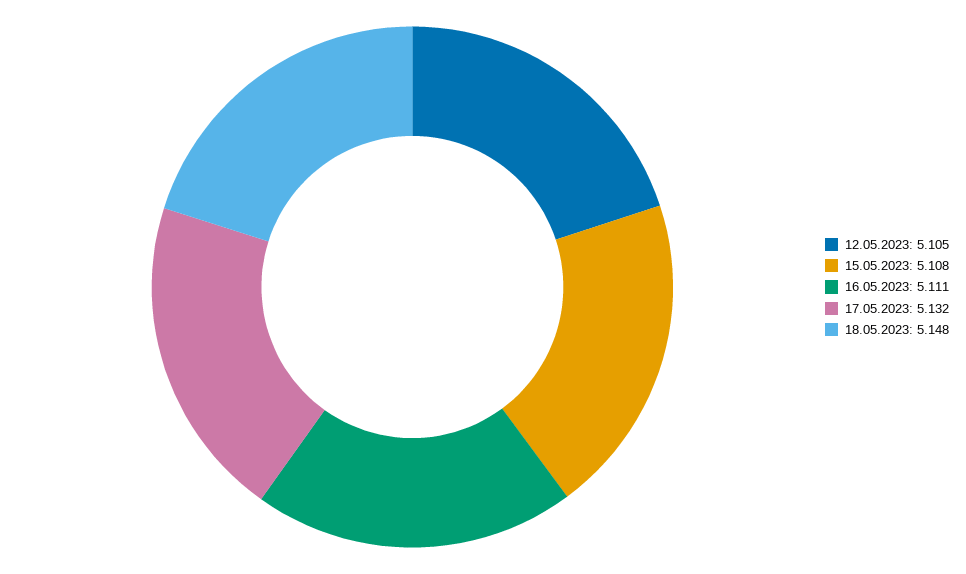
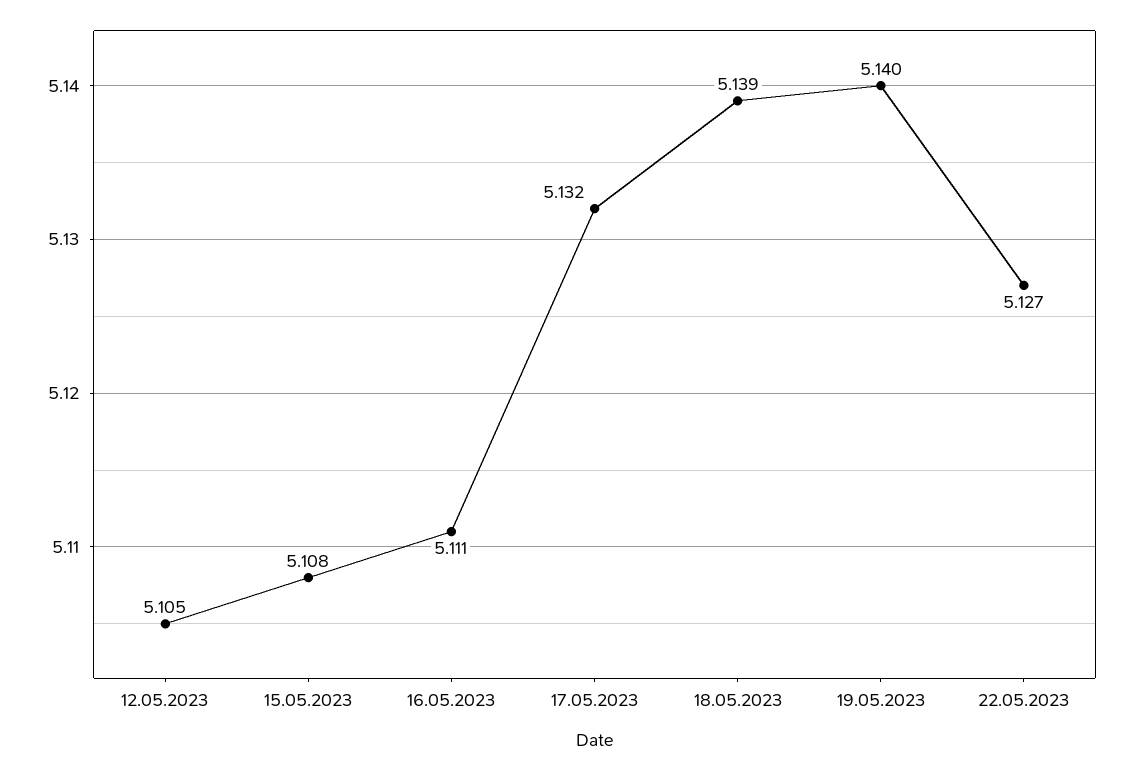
18.05.2023: 5.148 -> 5.139
19.05.2023: none -> 5.14
22.05.2023: none -> 5.127

